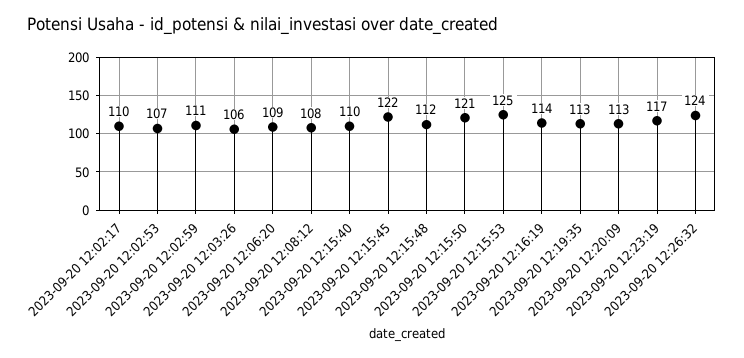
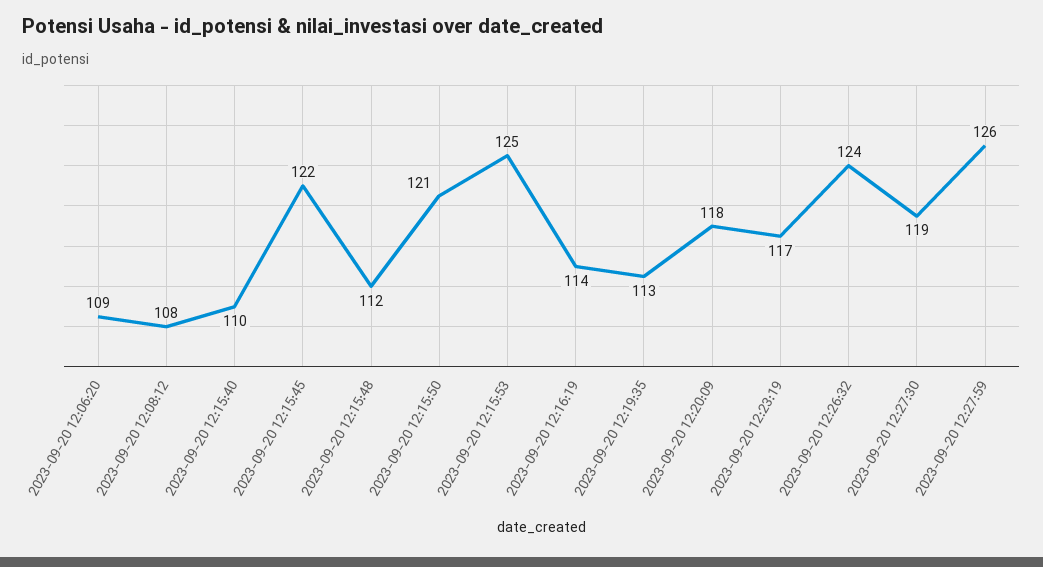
2023-09-20 12:02:17: 110 -> none
2023-09-20 12:02:53: 107 -> none
2023-09-20 12:02:59: 111 -> none
2023-09-20 12:03:26: 106 -> none
2023-09-20 12:20:09: 113 -> 118
2023-09-20 12:27:30: none -> 119
2023-09-20 12:27:59: none -> 126

